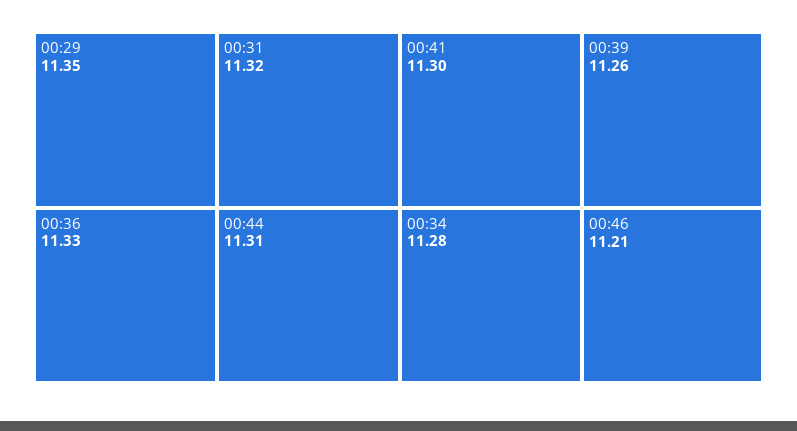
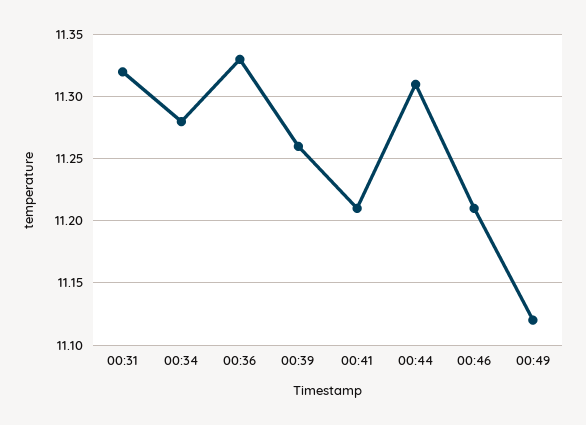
00:29: 11.35 -> none
00:41: 11.3 -> 11.21
00:49: none -> 11.12

